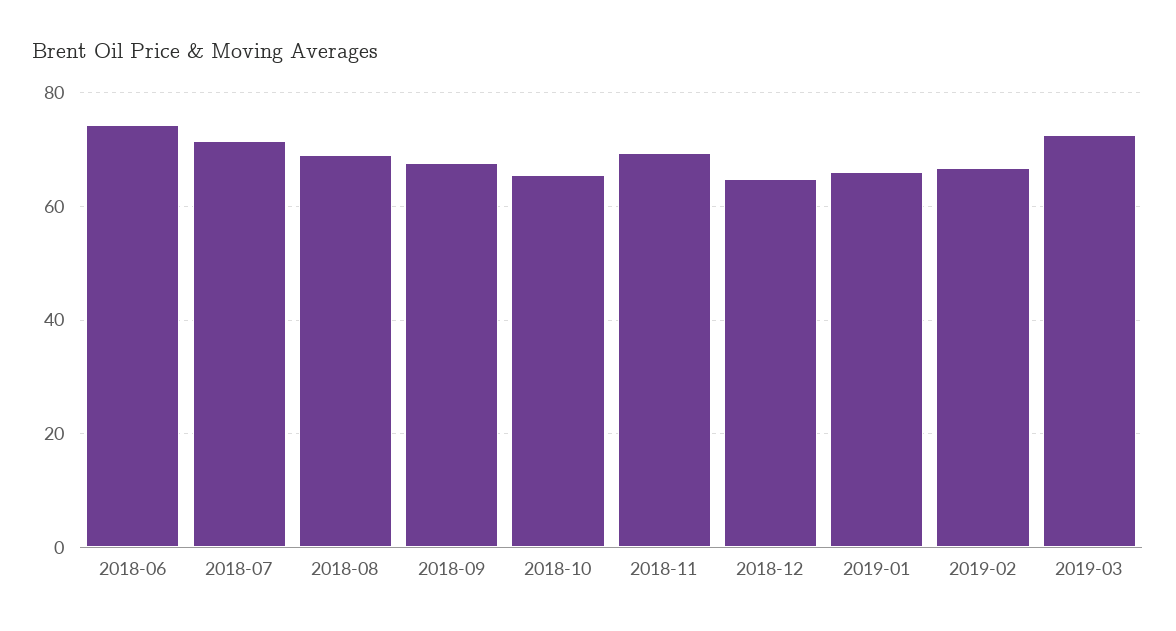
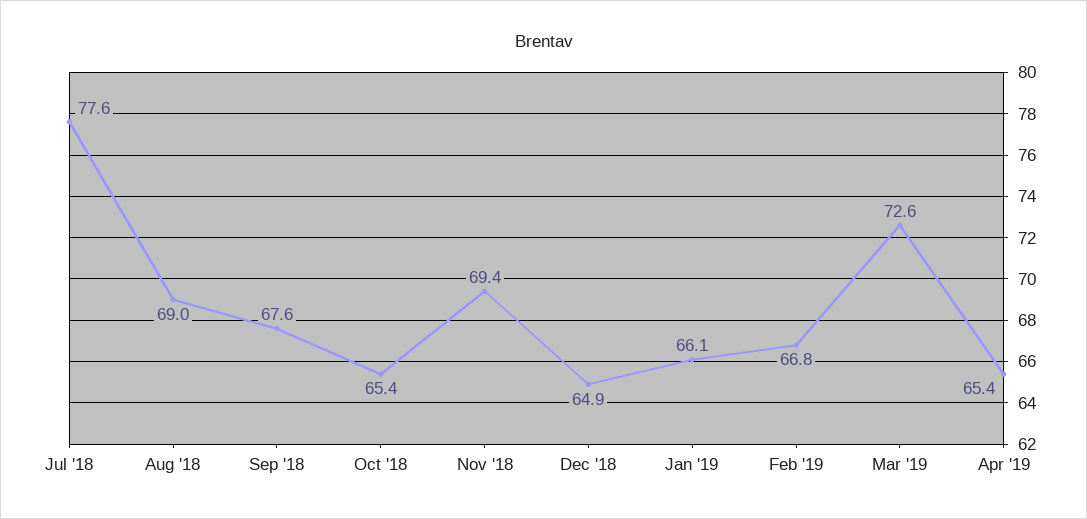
2018-06: 74 -> none
2018-07: 72 -> 77.6
Apr '19: none -> 65.4

